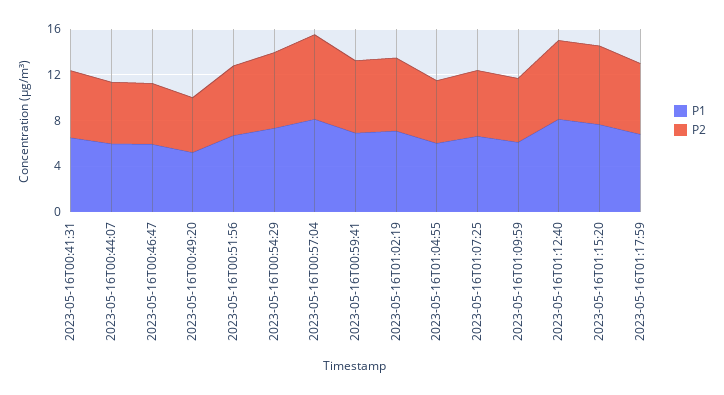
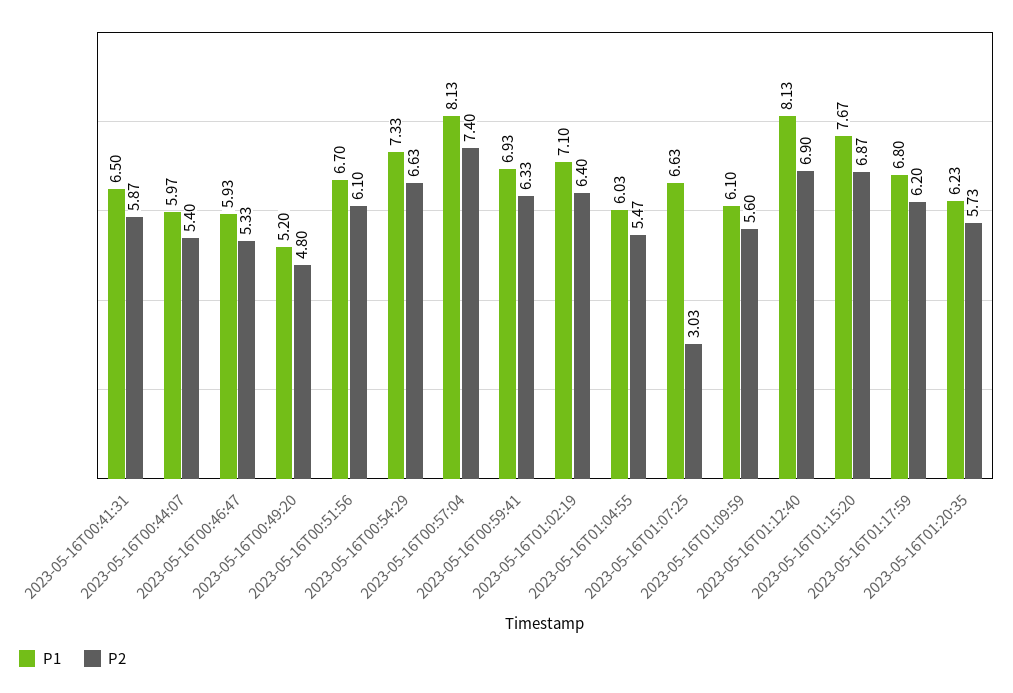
P2, 2023-05-16T01:07:25: 6 -> 3.03
P1, 2023-05-16T01:20:35: none -> 6.23
P2, 2023-05-16T01:20:35: none -> 5.73

